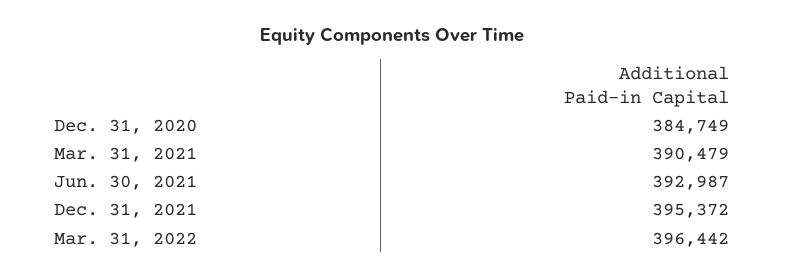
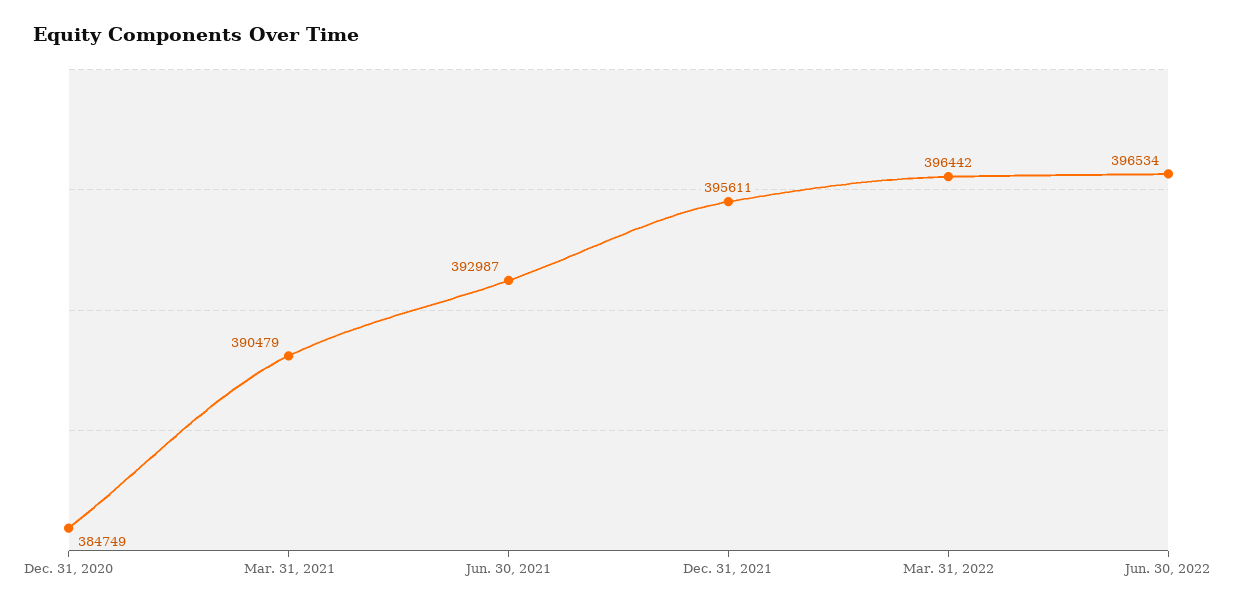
Dec. 31, 2021: 395372 -> 395611
Jun. 30, 2022: none -> 396534

